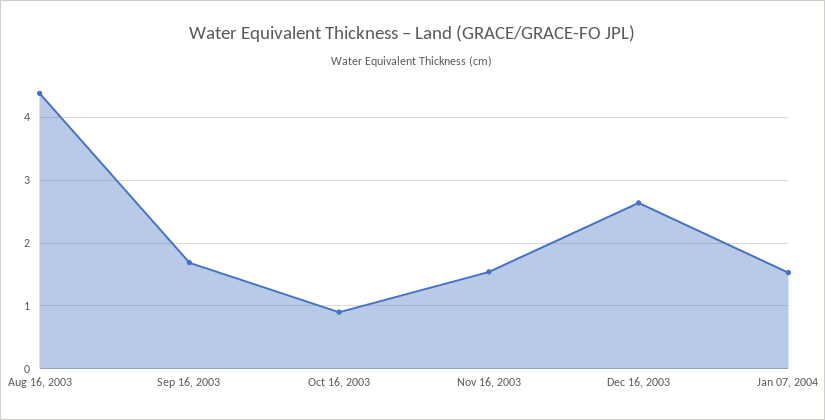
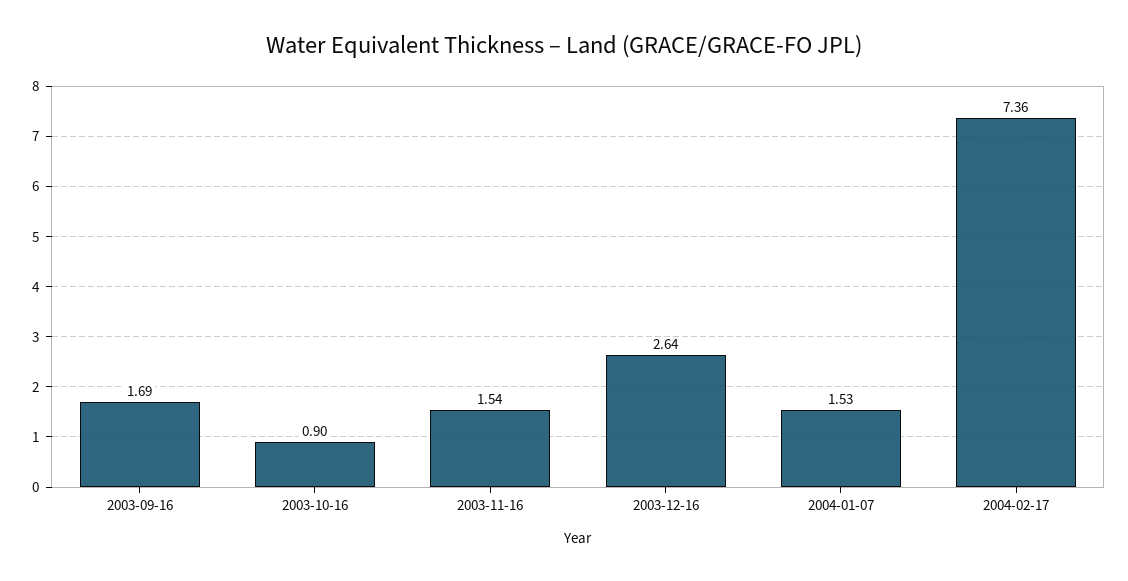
Aug 16, 2003: 4.4 -> none
2004-02-17: none -> 7.36

